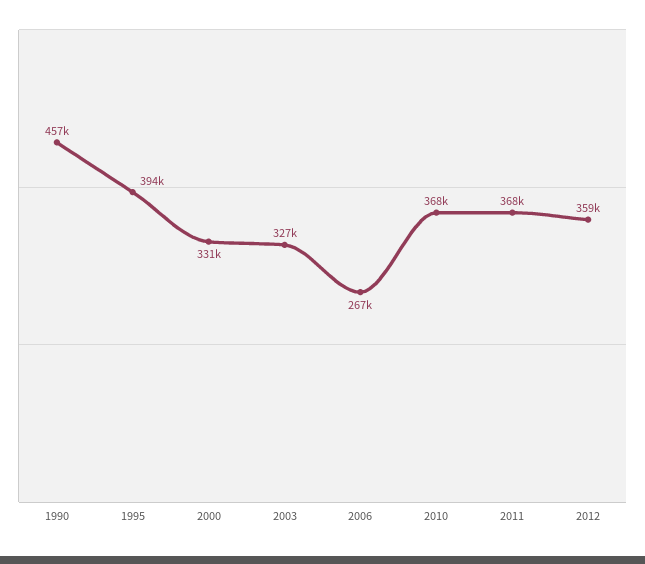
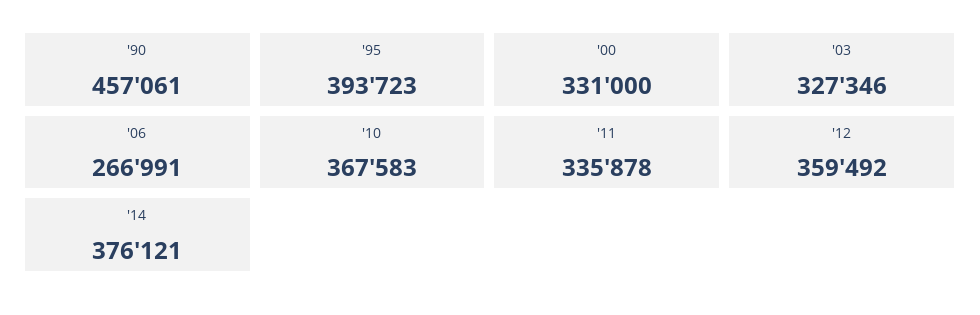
2011: 368000 -> 335878
'14: none -> 376121

